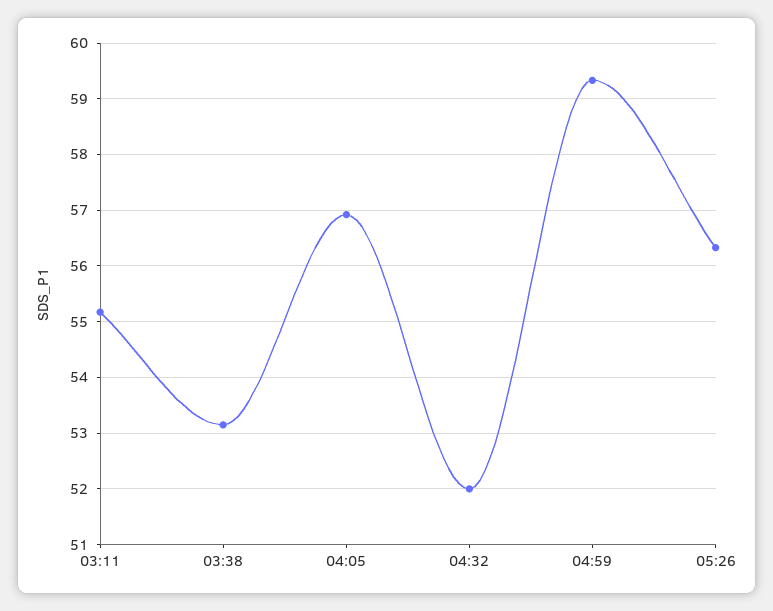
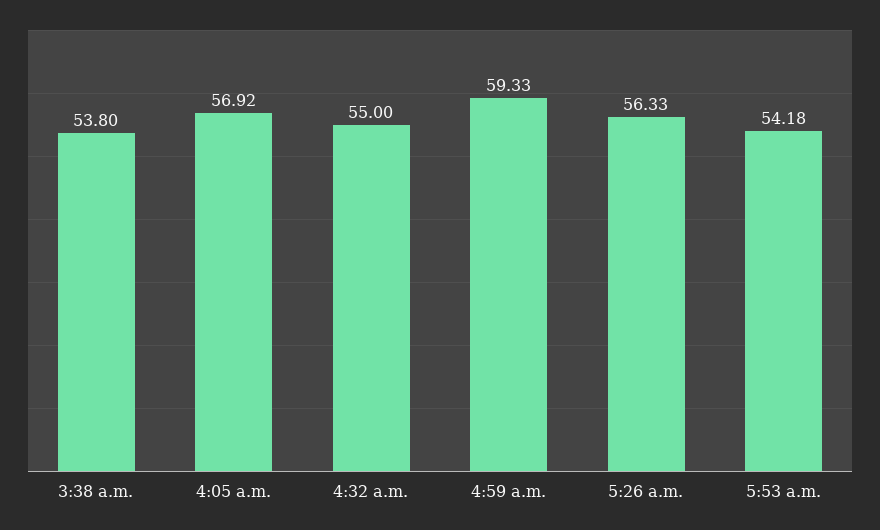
03:11: 55.2 -> none
03:38: 53.2 -> 53.8
04:32: 52 -> 55
5:53 a.m.: none -> 54.18

